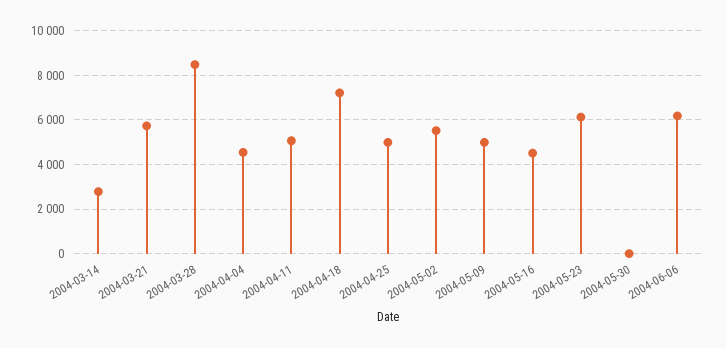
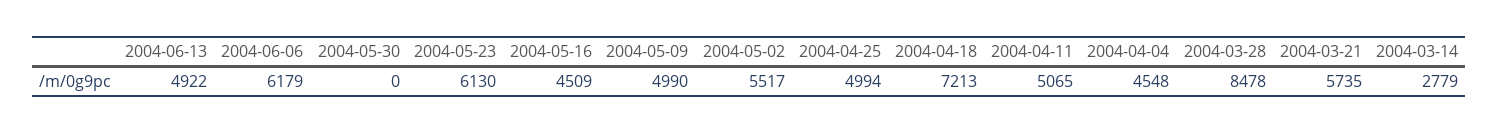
2004-06-13: none -> 4922

